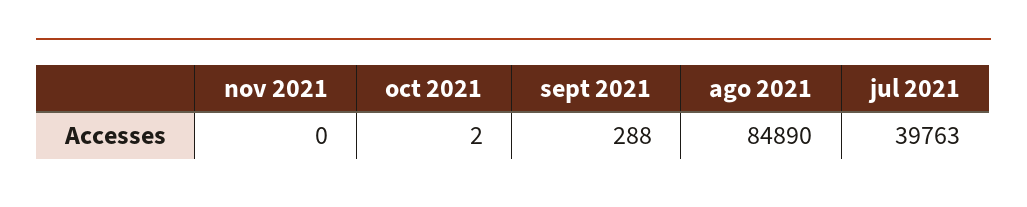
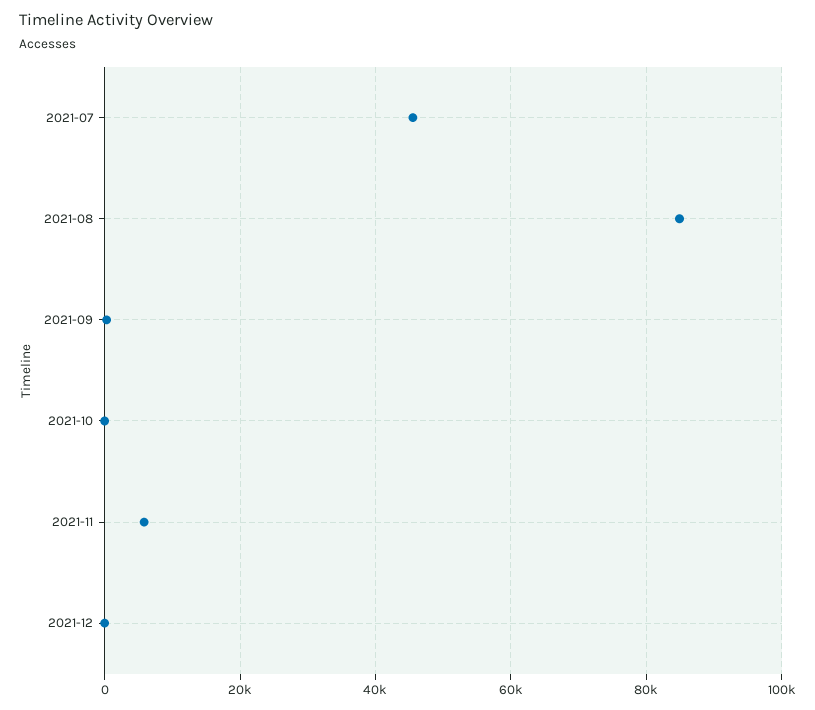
nov 2021: 0 -> 6000
jul 2021: 39763 -> 46000
2021-12: none -> 0

